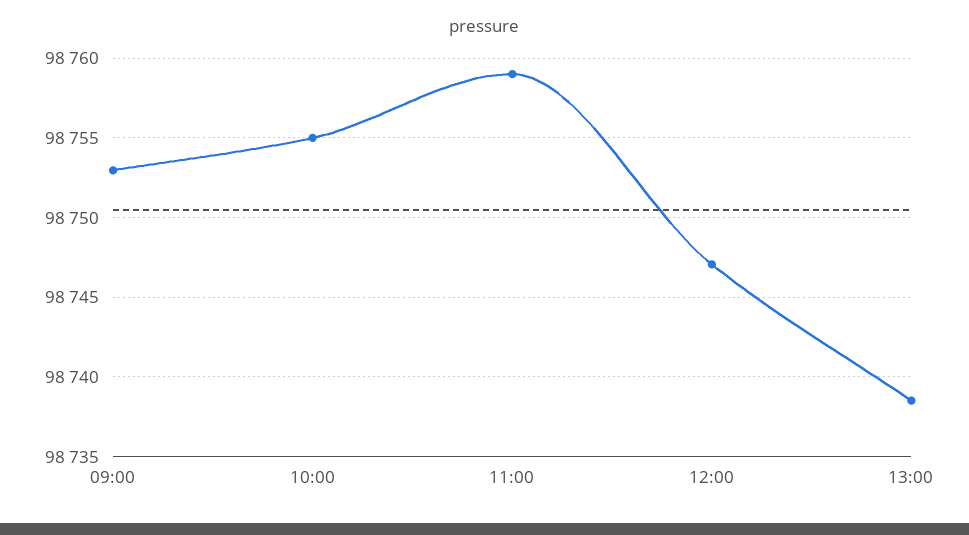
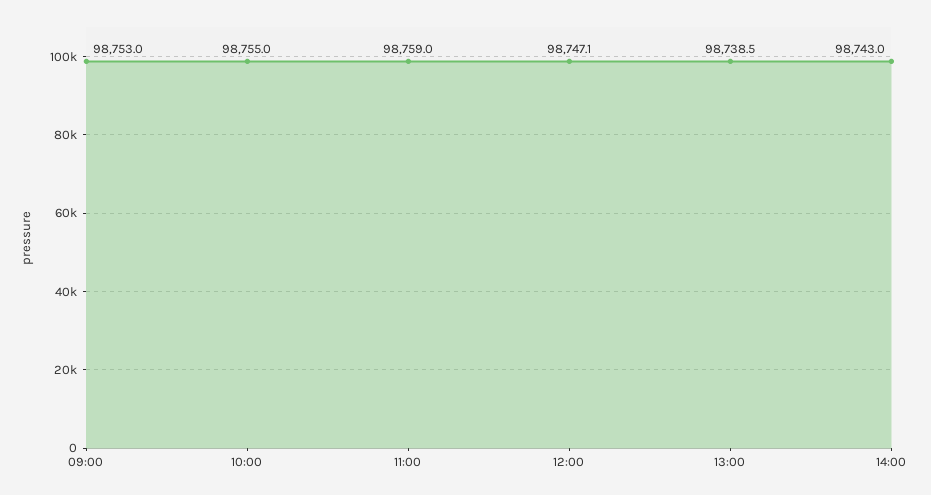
14:00: none -> 98743

